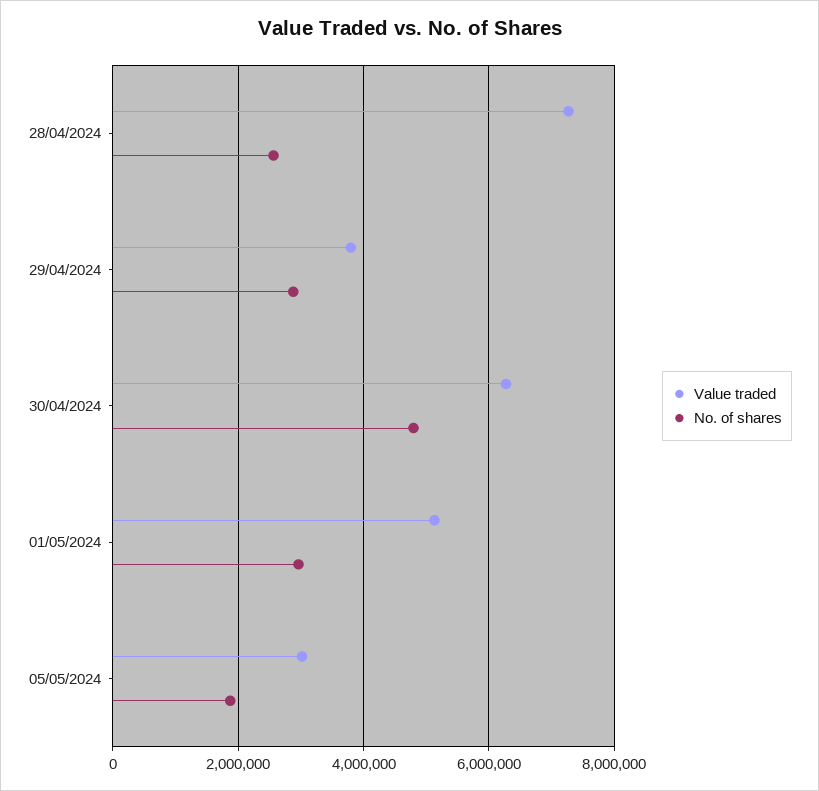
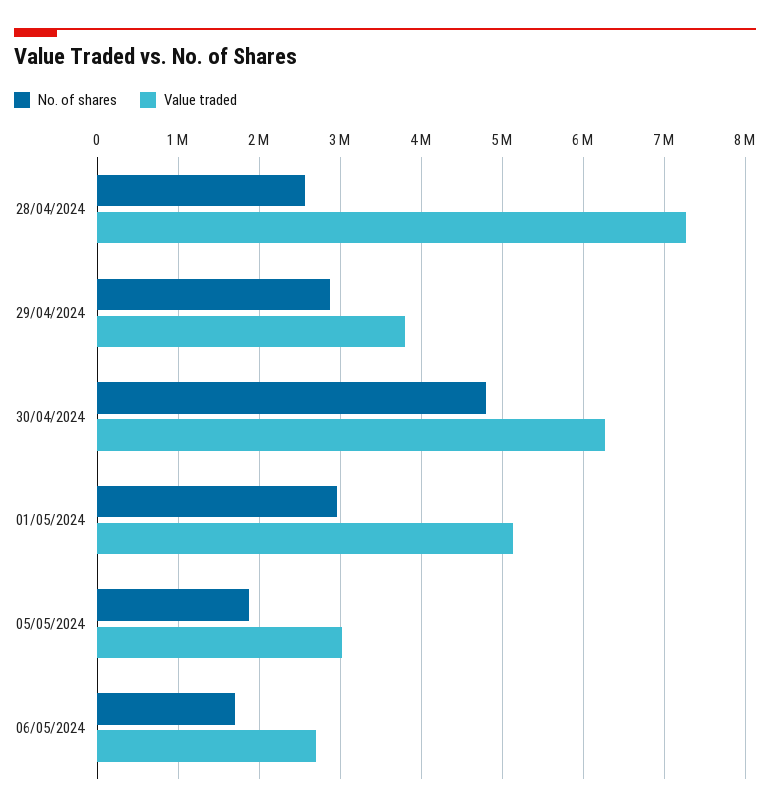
No. of shares, 06/05/2024: none -> 1700000
Value traded, 06/05/2024: none -> 2700000

